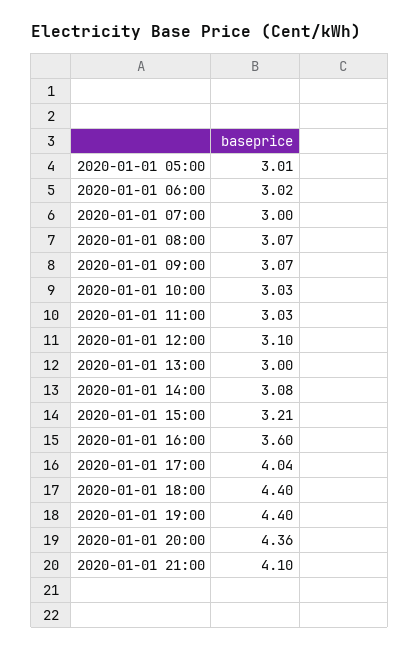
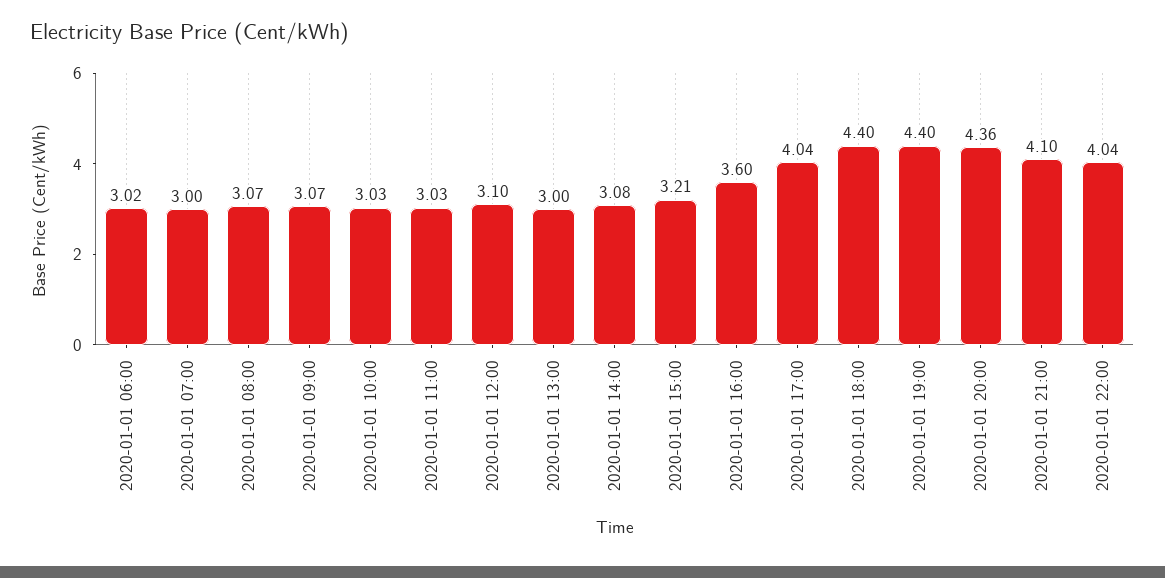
2020-01-01 05:00: 3.01 -> none
2020-01-01 22:00: none -> 4.04

